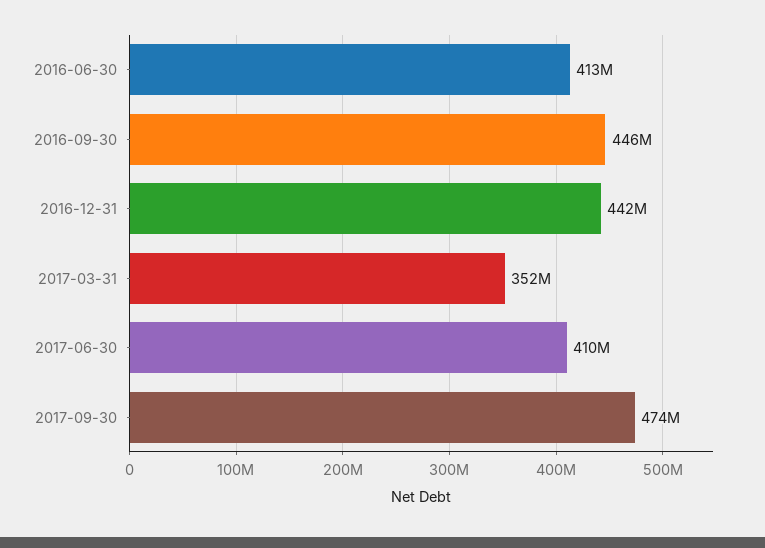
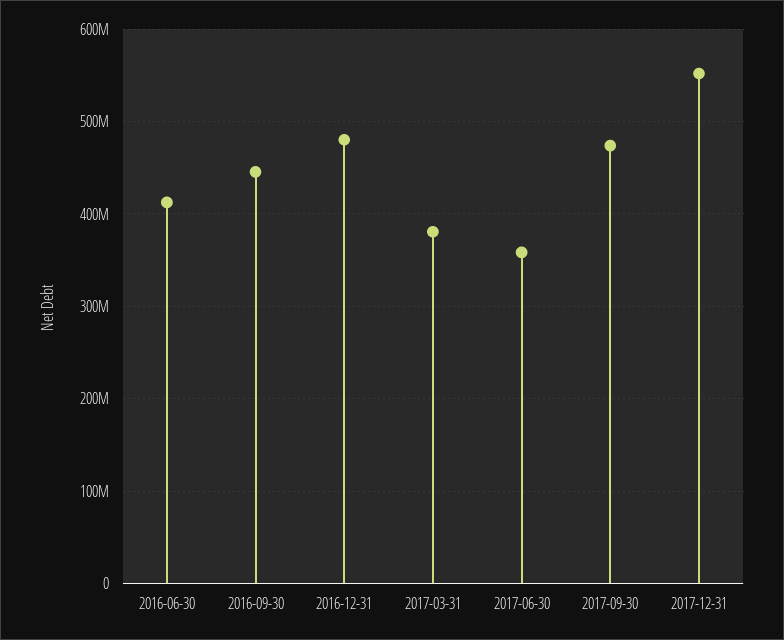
2016-12-31: 442000000 -> 480000000
2017-03-31: 352000000 -> 380000000
2017-06-30: 410000000 -> 360000000
2017-12-31: none -> 550000000

